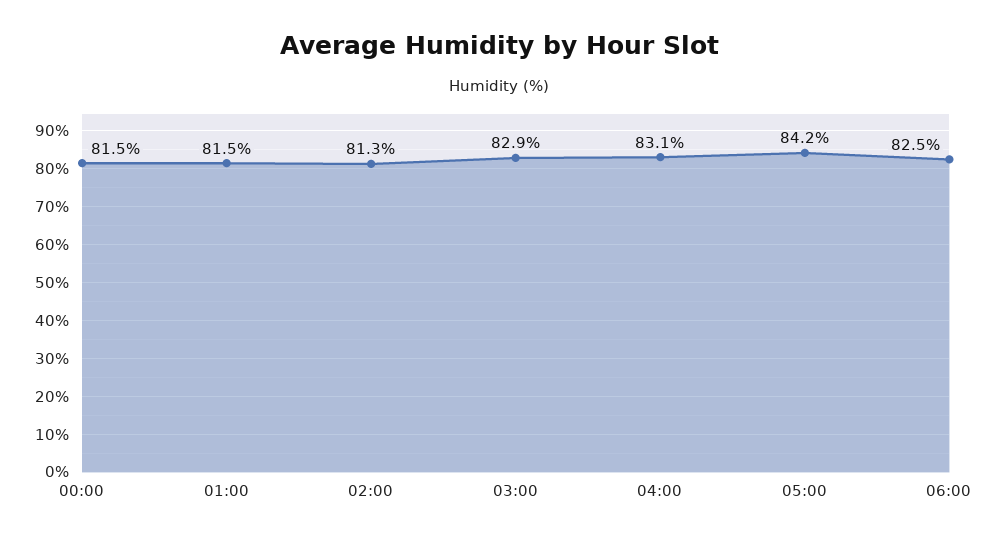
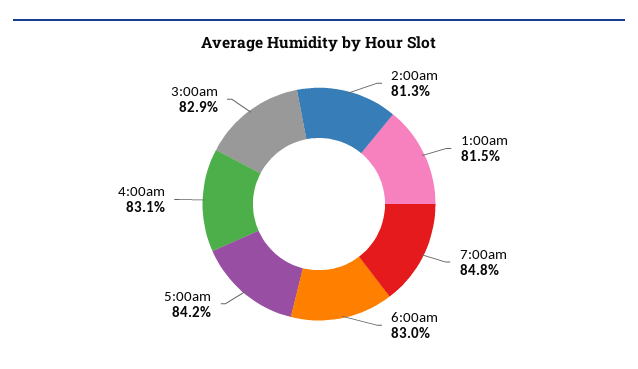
00:00: 81.5 -> none
06:00: 82.5 -> 83
7:00am: none -> 84.8

